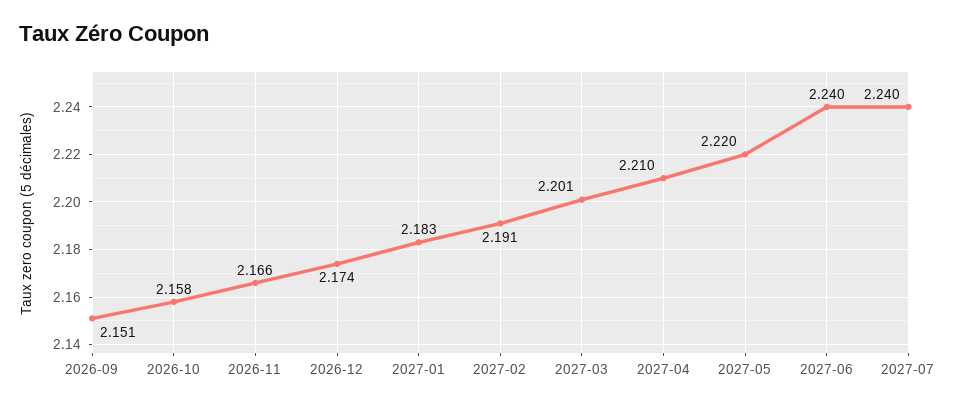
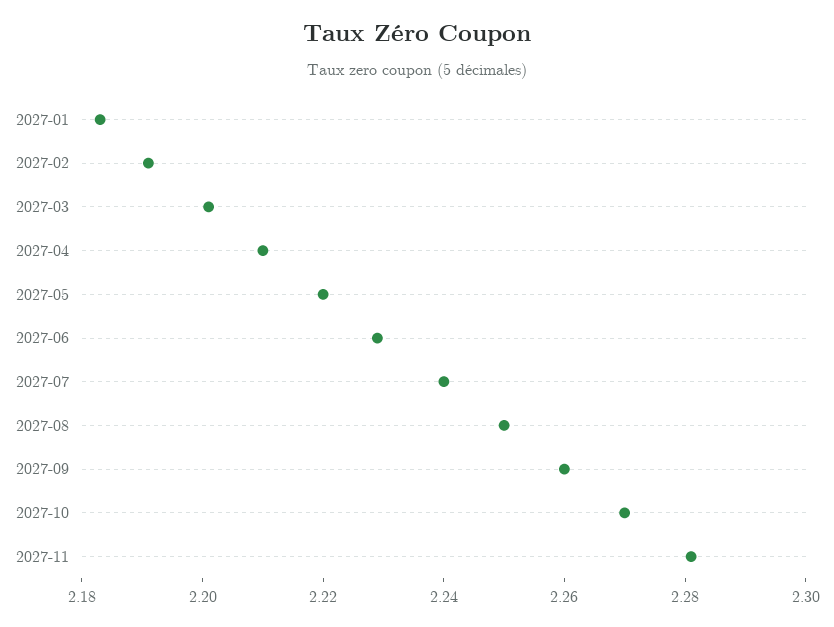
2026-09: 2.151 -> none
2026-10: 2.158 -> none
2026-11: 2.166 -> none
2026-12: 2.174 -> none
2027-06: 2.24 -> 2.23
2027-08: none -> 2.25
2027-09: none -> 2.26
2027-10: none -> 2.27
2027-11: none -> 2.28

